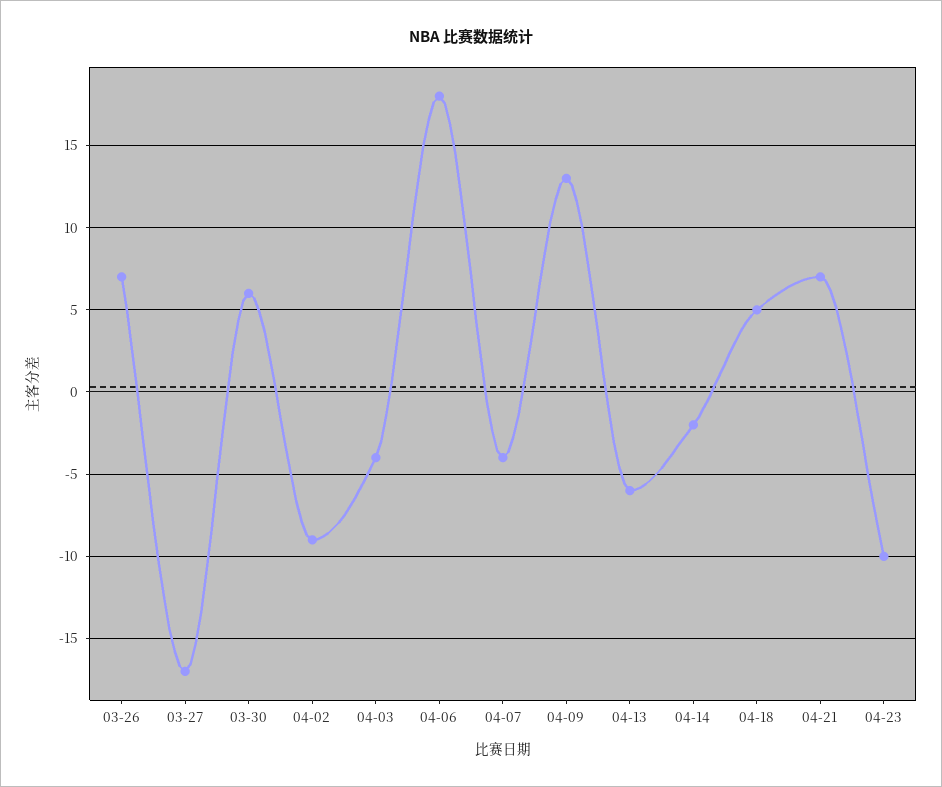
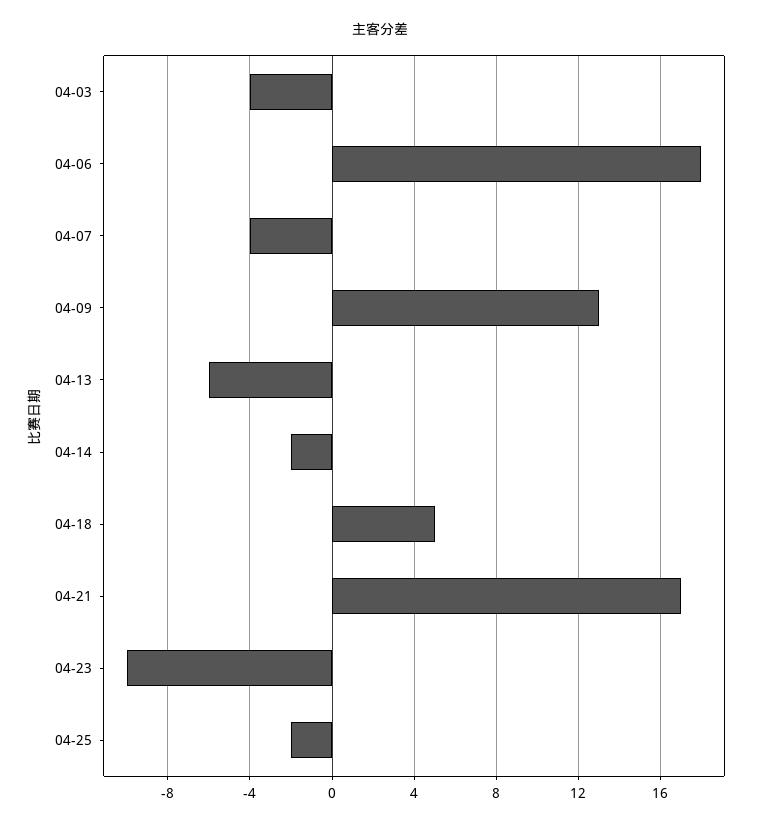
03-26: 7 -> none
03-27: -17 -> none
03-30: 6 -> none
04-02: -9 -> none
04-21: 7 -> 17
04-25: none -> -2

